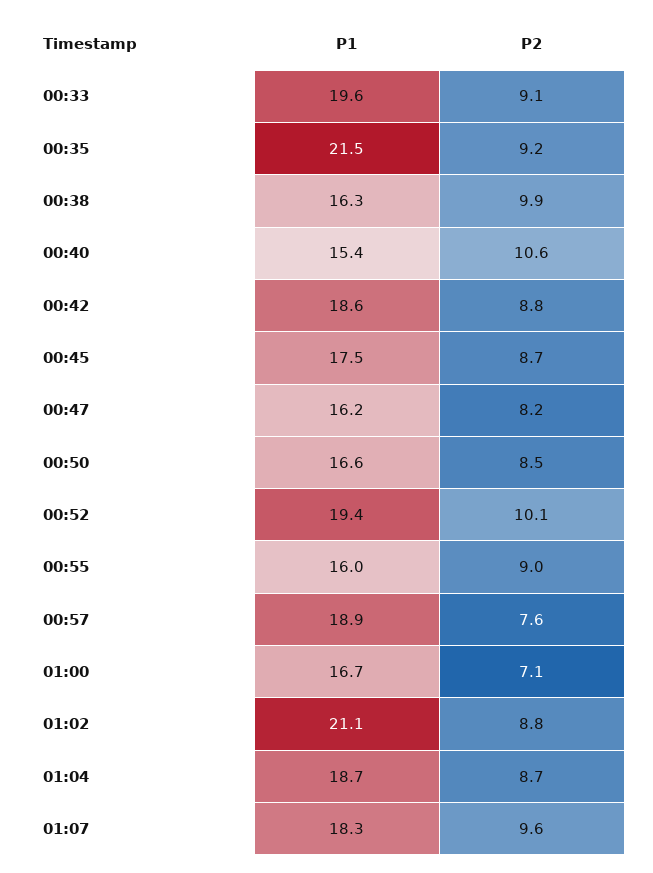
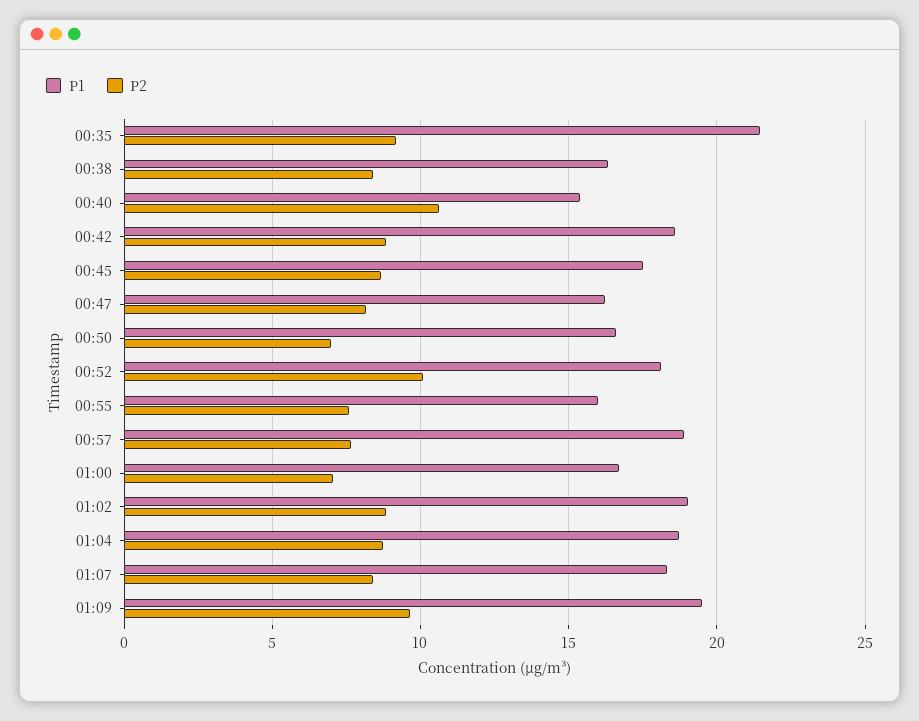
P1, 00:33: 19.6 -> none
P2, 00:33: 9.1 -> none
P2, 00:38: 9.9 -> 8.5
P2, 00:50: 8.5 -> 7
P1, 00:52: 19.4 -> 18
P2, 00:55: 9 -> 7.5
P1, 01:02: 21.1 -> 19
P2, 01:07: 9.6 -> 8.5
P1, 01:09: none -> 19.5
P2, 01:09: none -> 9.5

